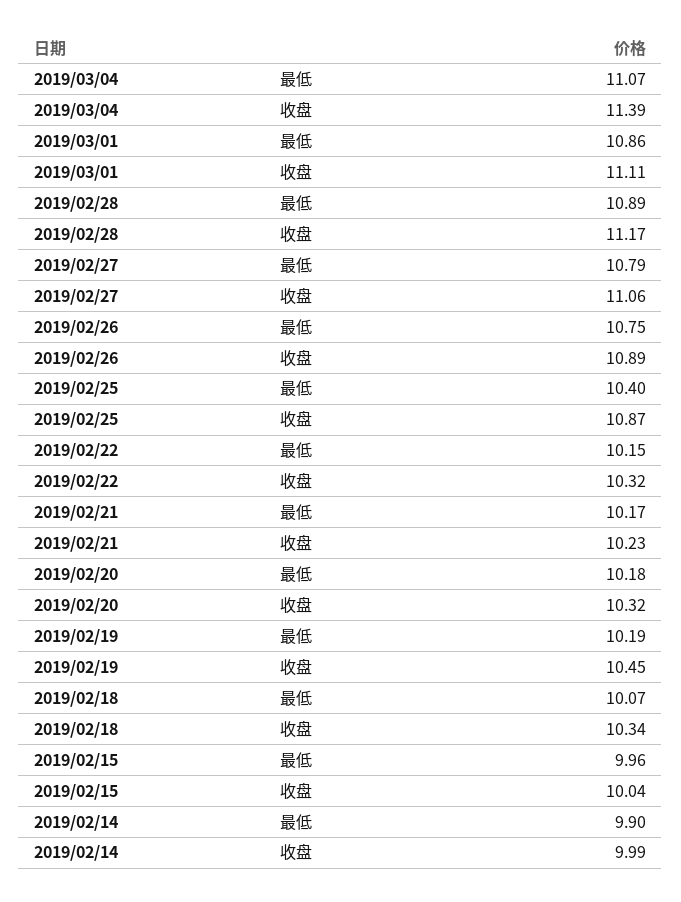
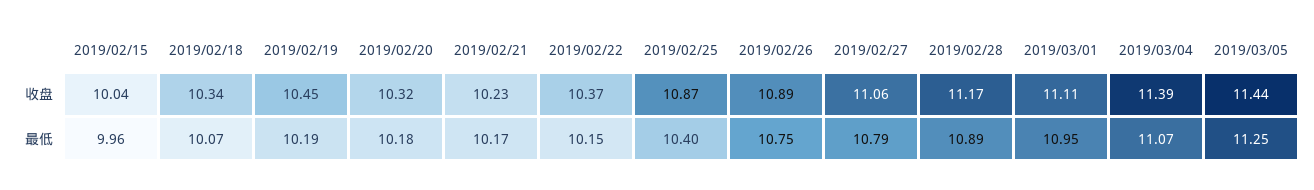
2019/03/01, 最低: 10.86 -> 10.95
2019/02/22, 收盘: 10.32 -> 10.37
2019/02/14, 最低: 9.9 -> none
2019/02/14, 收盘: 9.99 -> none
2019/03/05, 收盘: none -> 11.44
2019/03/05, 最低: none -> 11.25

